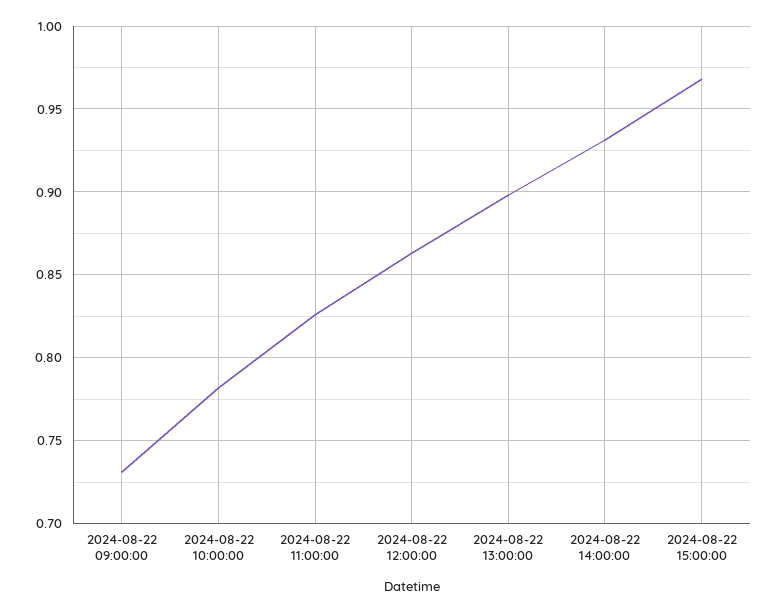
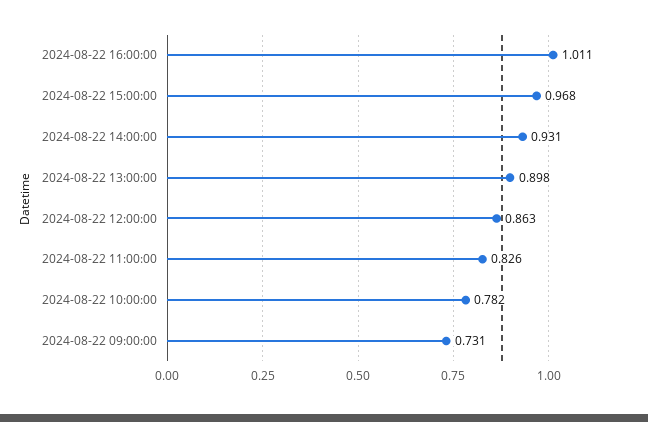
2024-08-22 16:00:00: none -> 1.011

